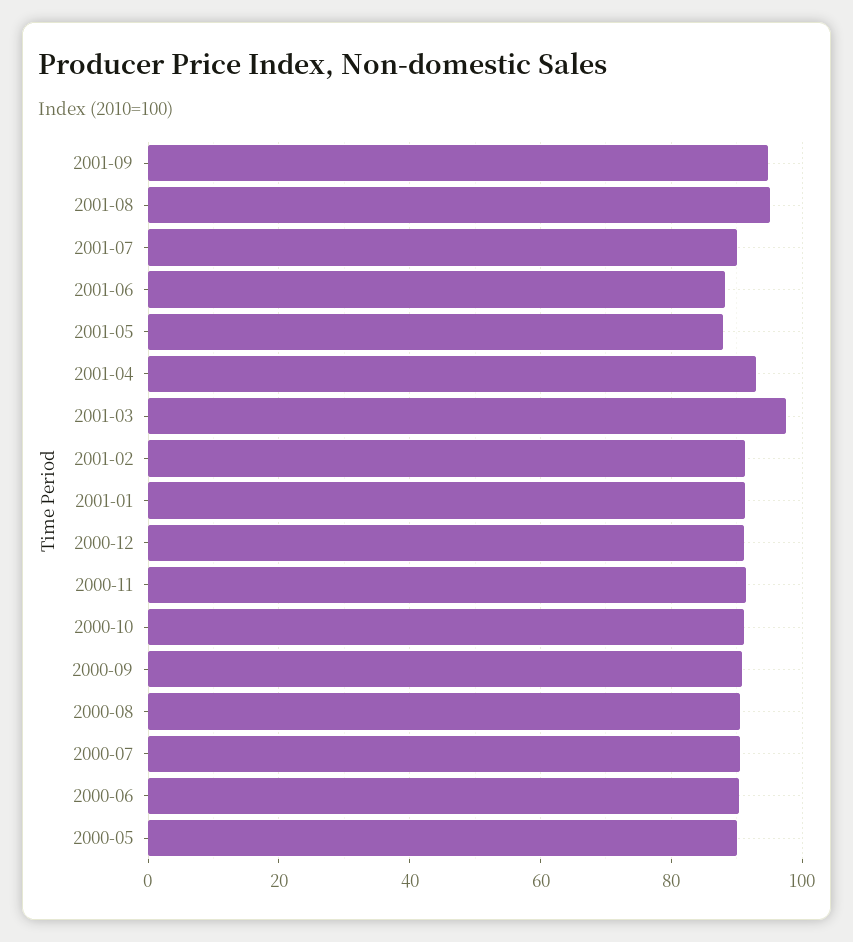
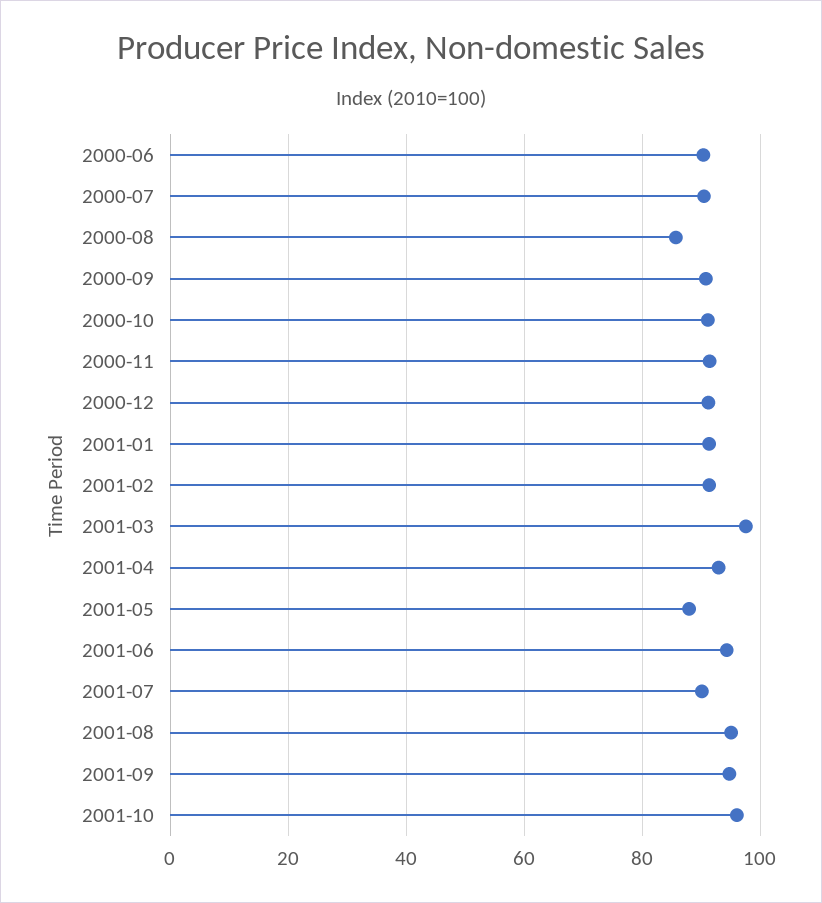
2001-06: 88 -> 94
2000-08: 90 -> 86
2000-05: 90 -> none
2001-10: none -> 96

